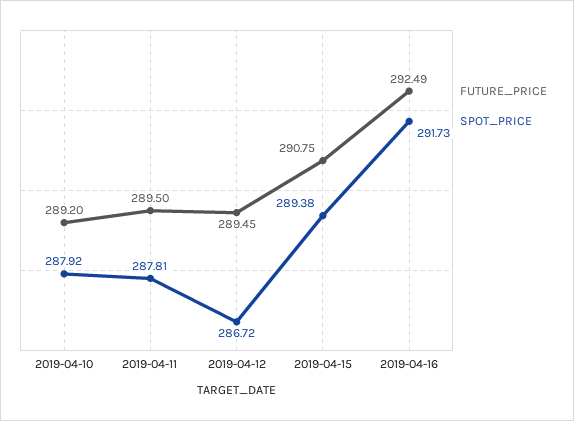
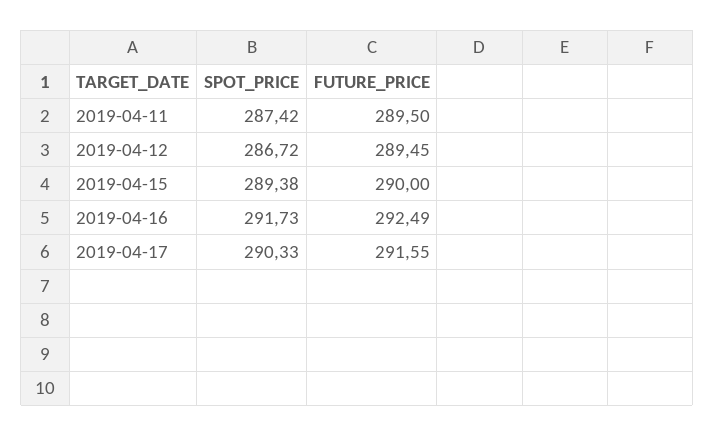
FUTURE_PRICE, 2019-04-10: 289.2 -> none
SPOT_PRICE, 2019-04-10: 287.92 -> none
SPOT_PRICE, 2019-04-11: 287.81 -> 287.42
FUTURE_PRICE, 2019-04-15: 290.75 -> 290
SPOT_PRICE, 2019-04-17: none -> 290.33
FUTURE_PRICE, 2019-04-17: none -> 291.55

